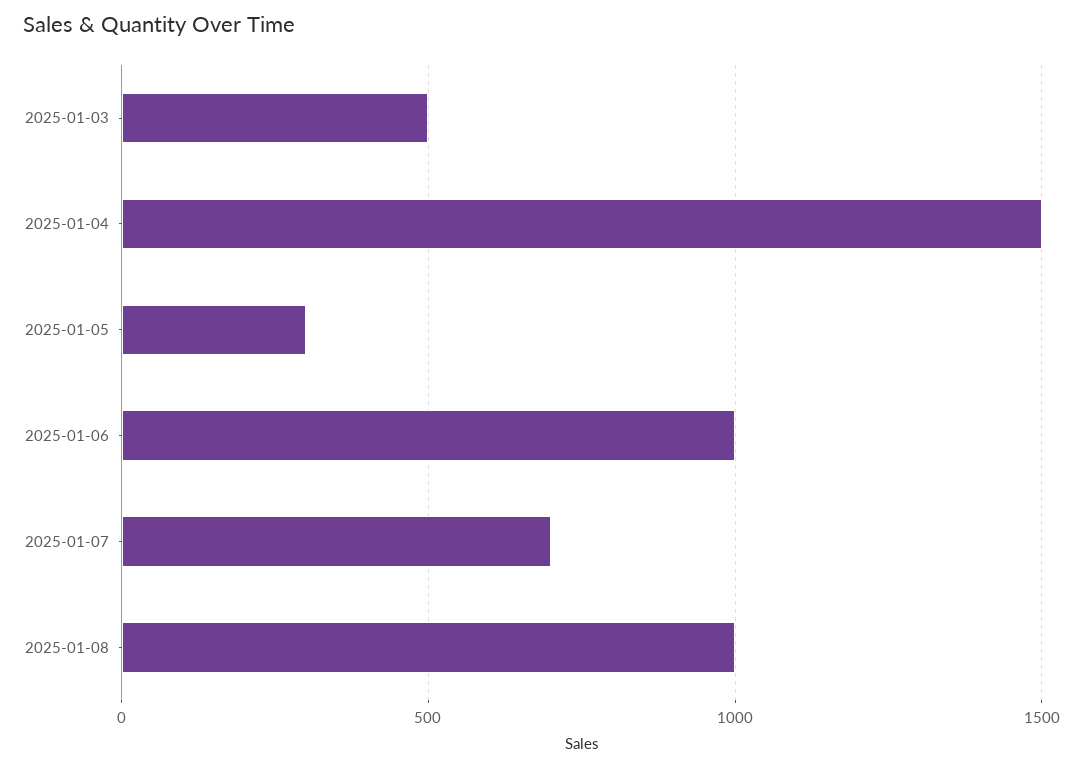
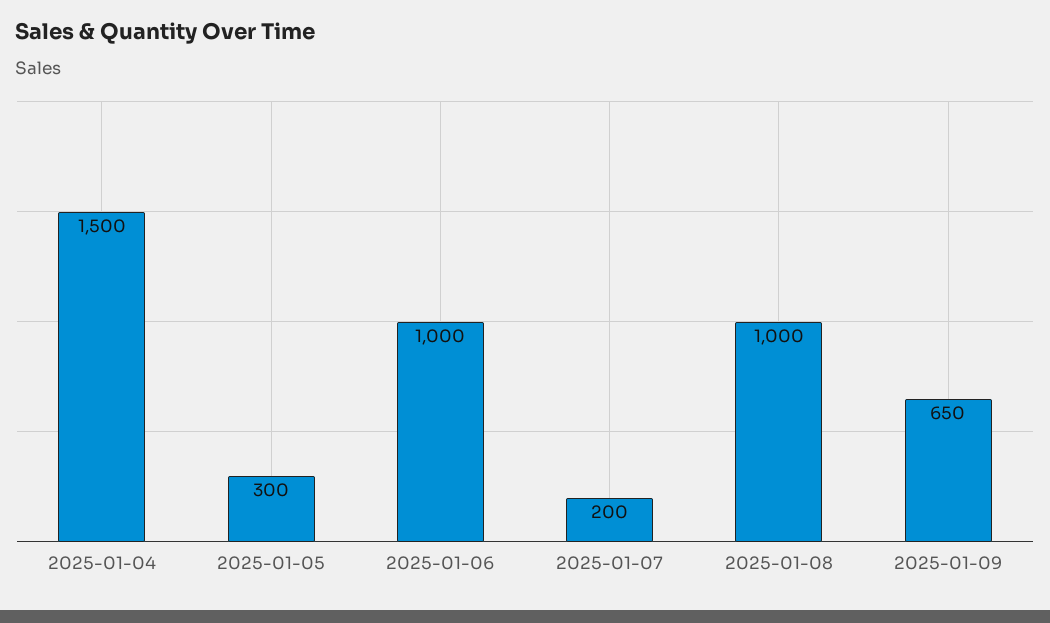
2025-01-03: 500 -> none
2025-01-07: 700 -> 200
2025-01-09: none -> 650

